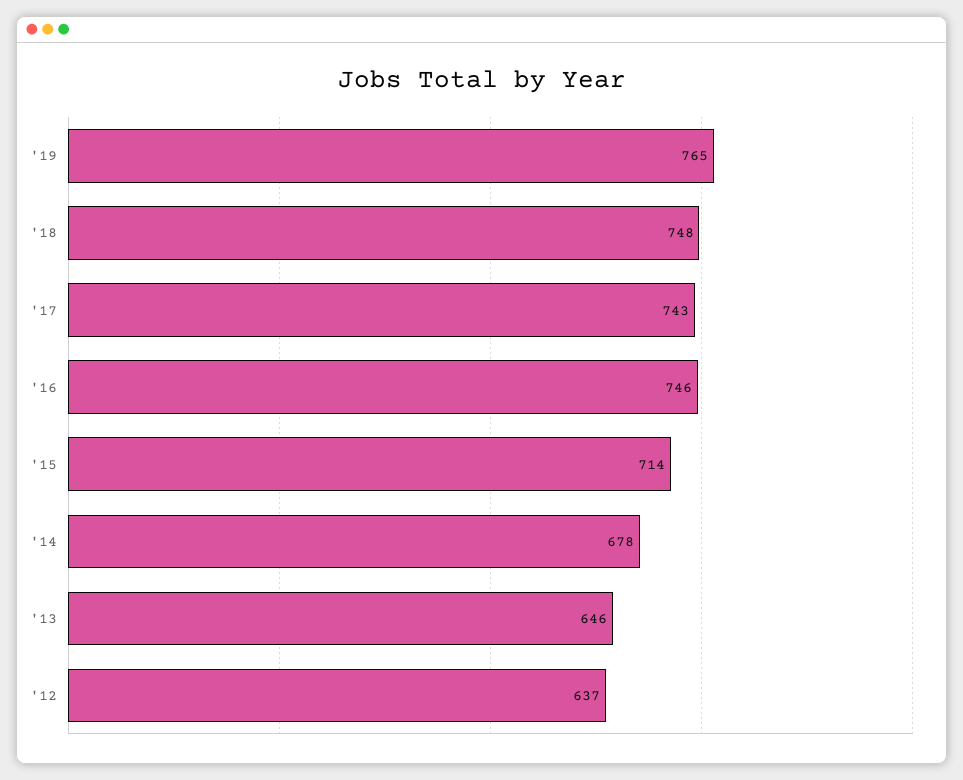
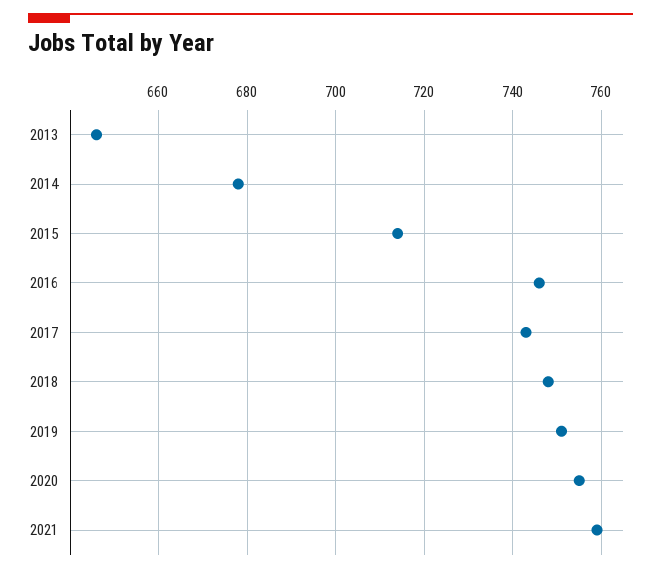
'19: 765 -> 750
'12: 637 -> none
2020: none -> 755
2021: none -> 760

